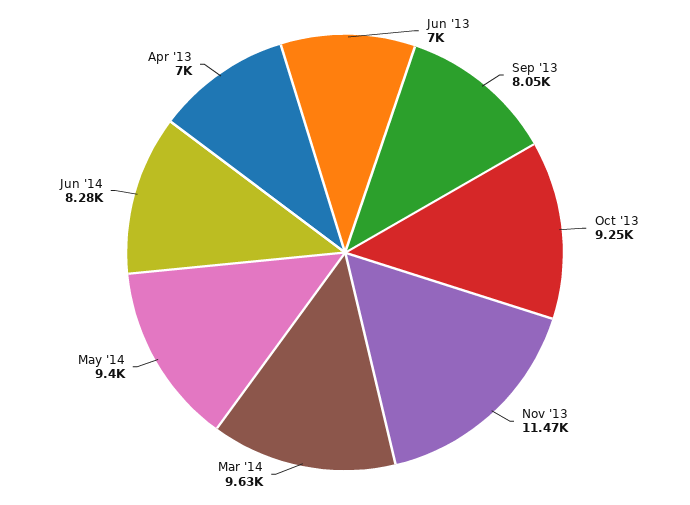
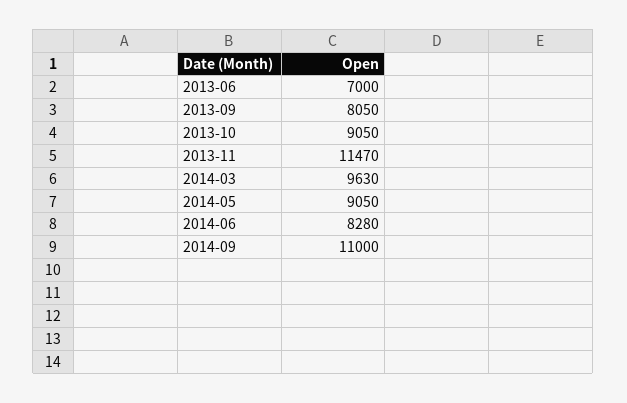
Oct '13: 9250 -> 9050
May '14: 9400 -> 9050
Apr '13: 7000 -> none
2014-09: none -> 11000

